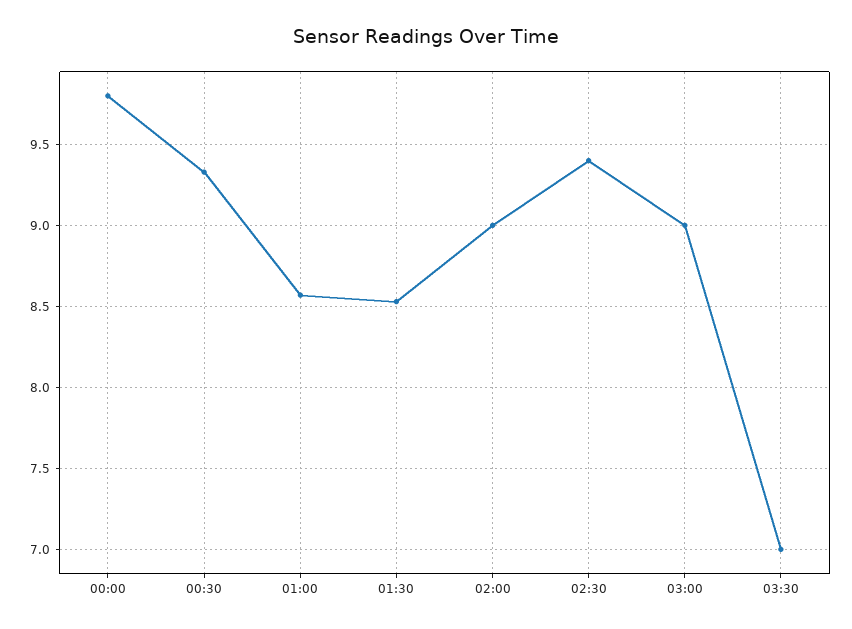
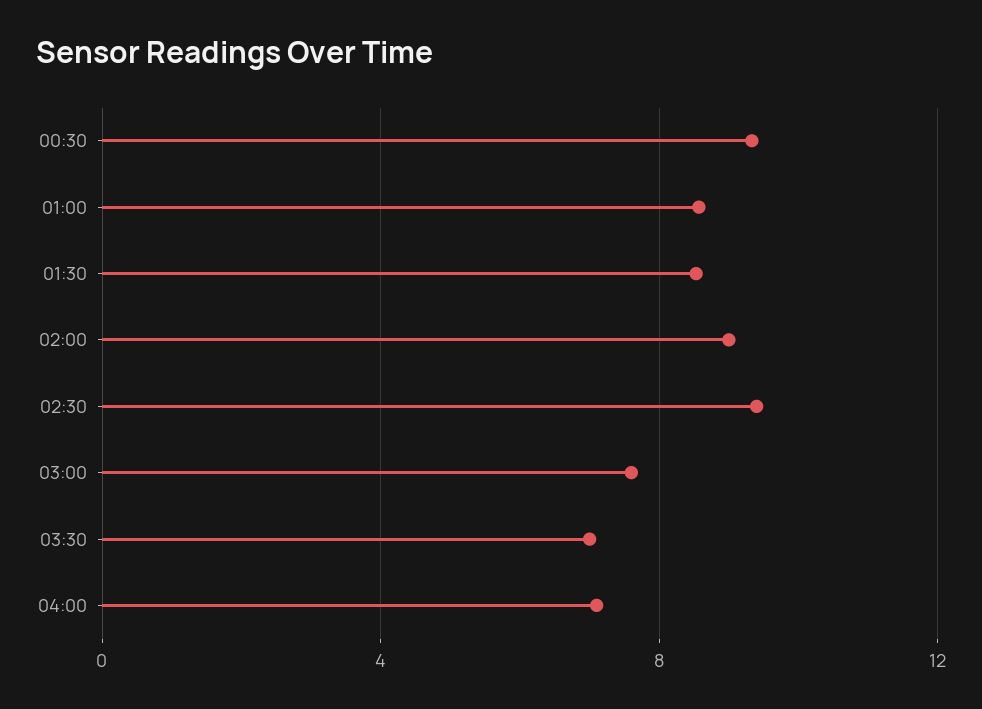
00:00: 9.8 -> none
03:00: 9 -> 7.5
04:00: none -> 7

